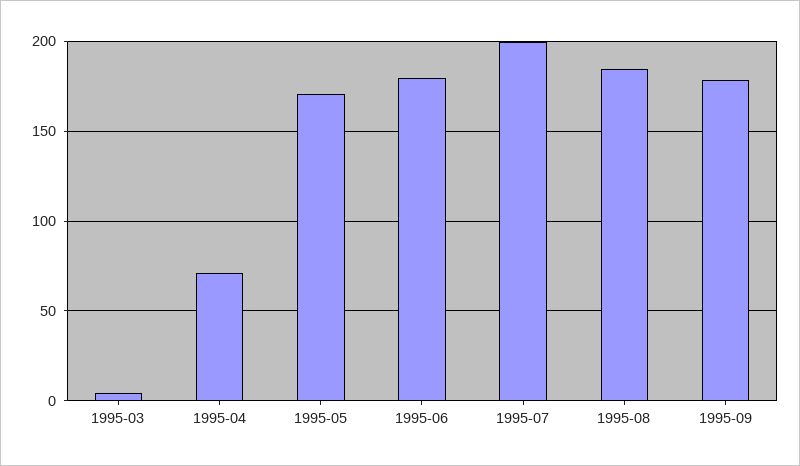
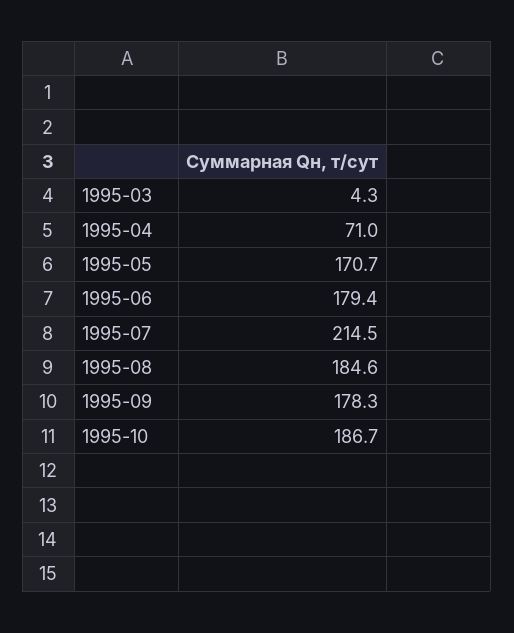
1995-07: 200 -> 214.5
1995-10: none -> 186.7

